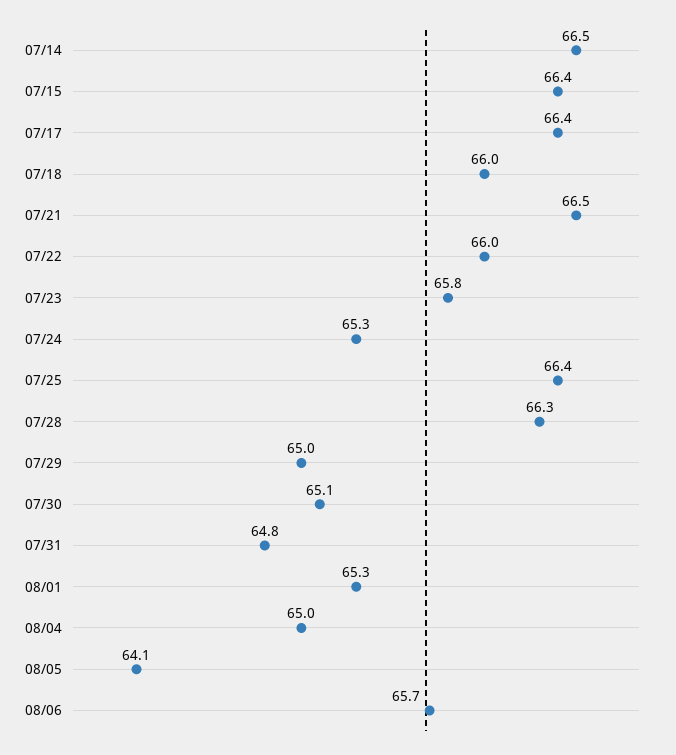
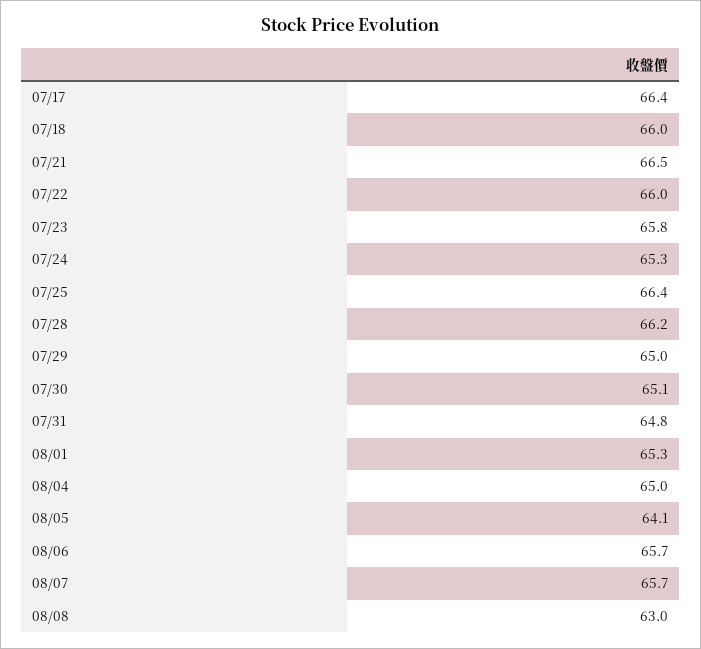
07/14: 66.5 -> none
07/15: 66.4 -> none
07/28: 66.3 -> 66.2
08/07: none -> 65.7
08/08: none -> 63

